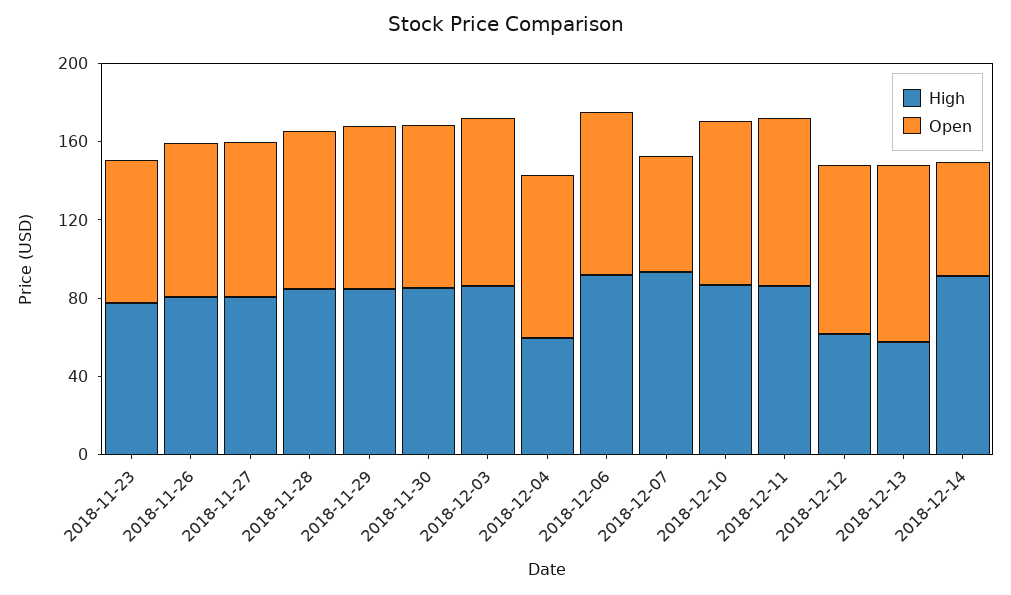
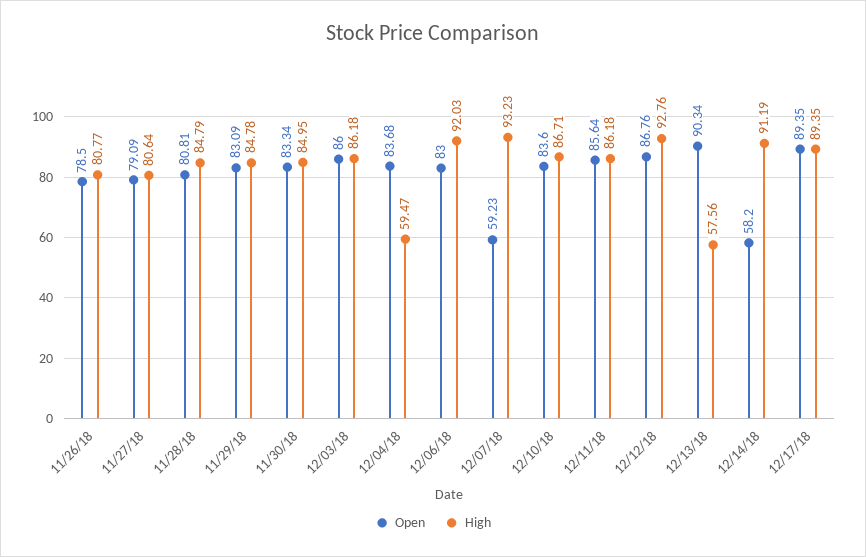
High, 2018-11-23: 80 -> none
Open, 2018-11-23: 70 -> none
High, 2018-12-12: 60 -> 92.76
Open, 12/17/18: none -> 89.35
High, 12/17/18: none -> 89.35

